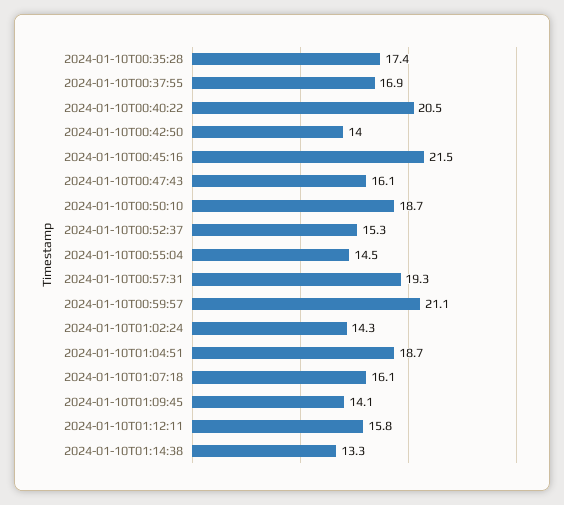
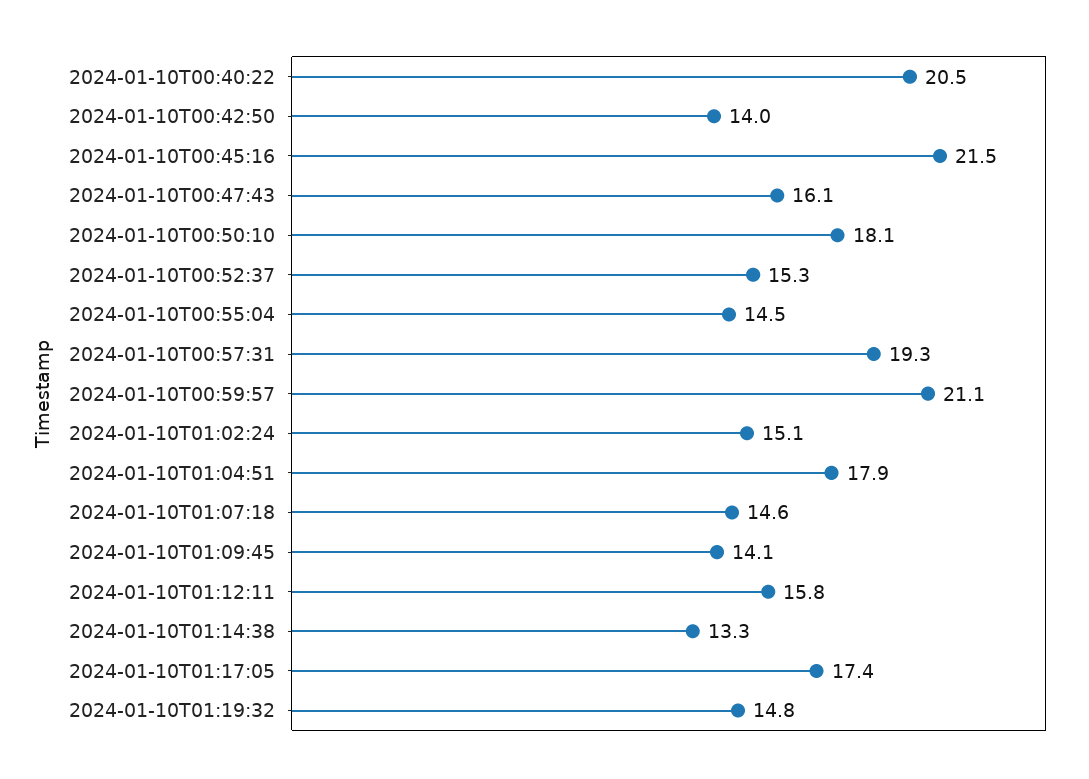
2024-01-10T00:35:28: 17.4 -> none
2024-01-10T00:37:55: 16.9 -> none
2024-01-10T00:50:10: 18.7 -> 18.1
2024-01-10T01:02:24: 14.3 -> 15.1
2024-01-10T01:04:51: 18.7 -> 17.9
2024-01-10T01:07:18: 16.1 -> 14.6
2024-01-10T01:17:05: none -> 17.4
2024-01-10T01:19:32: none -> 14.8

